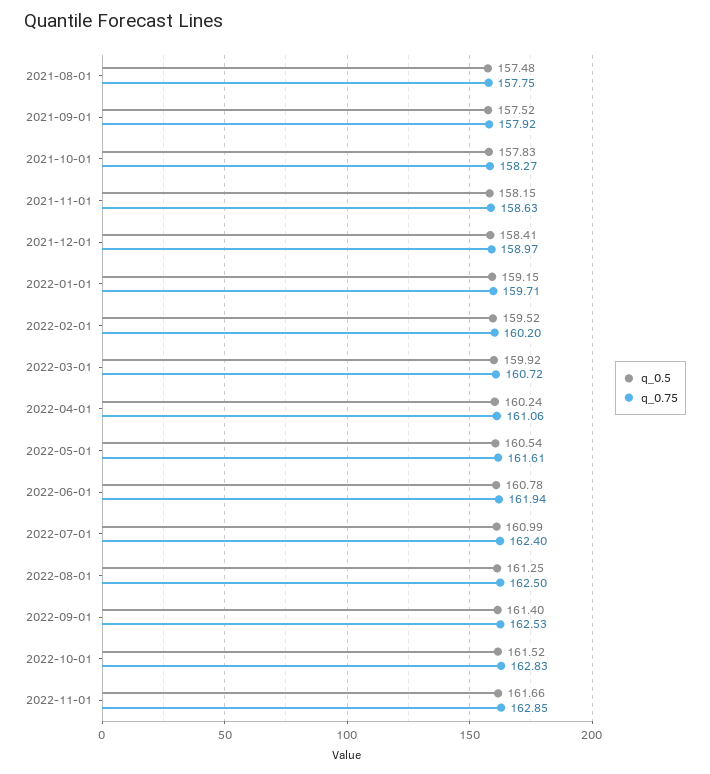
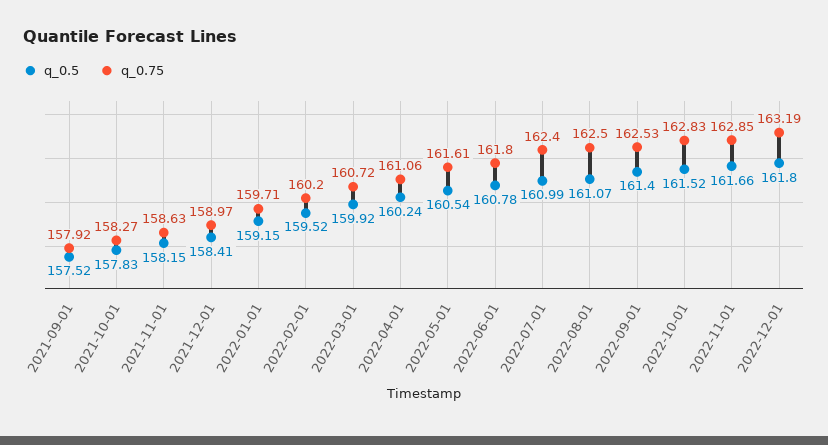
q_0.5, 2021-08-01: 157.48 -> none
q_0.75, 2021-08-01: 157.75 -> none
q_0.75, 2022-06-01: 161.94 -> 161.8
q_0.5, 2022-08-01: 161.25 -> 161.07
q_0.5, 2022-12-01: none -> 161.8
q_0.75, 2022-12-01: none -> 163.19

